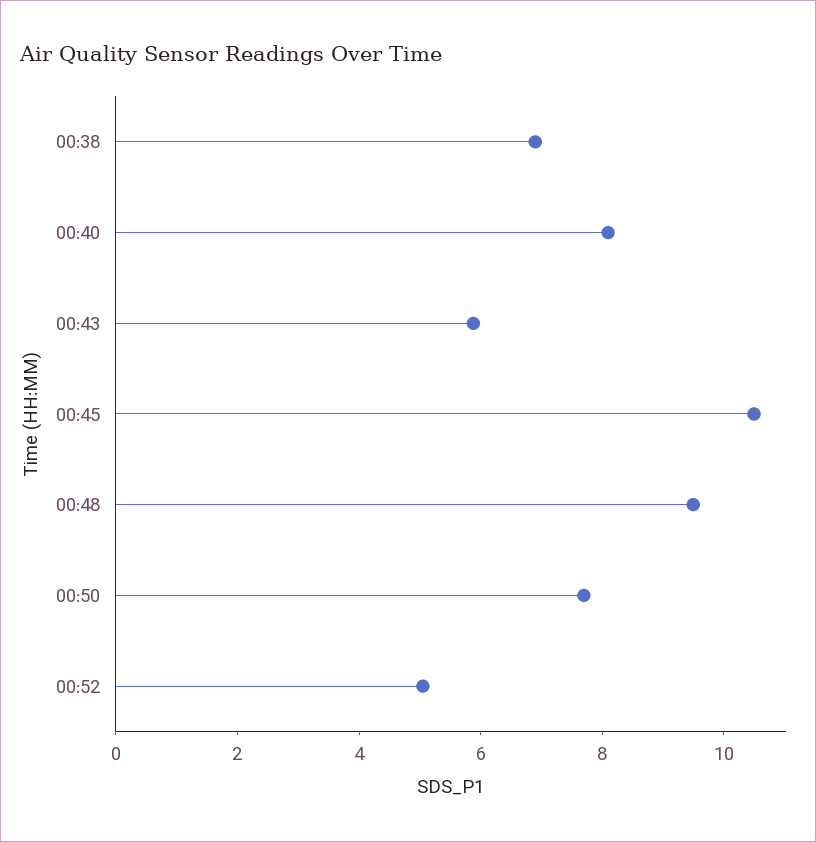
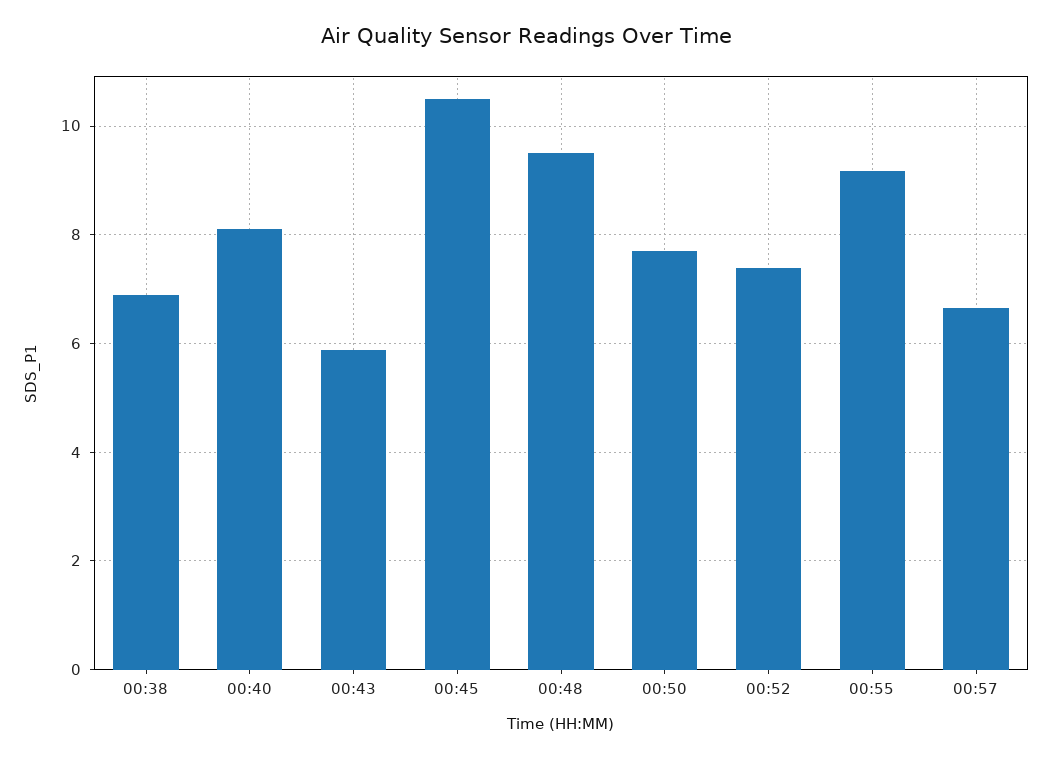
00:52: 5 -> 7.4
00:55: none -> 9.2
00:57: none -> 6.6

